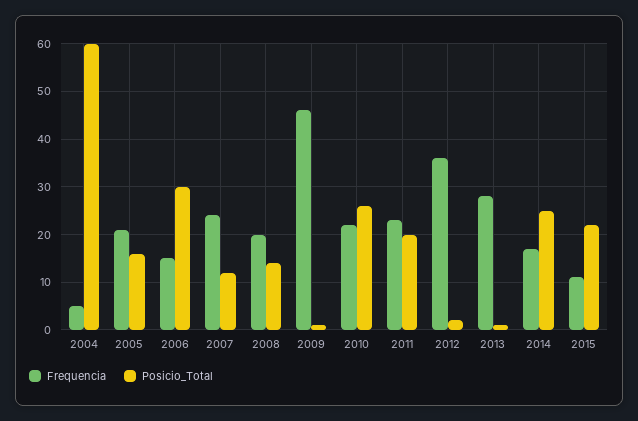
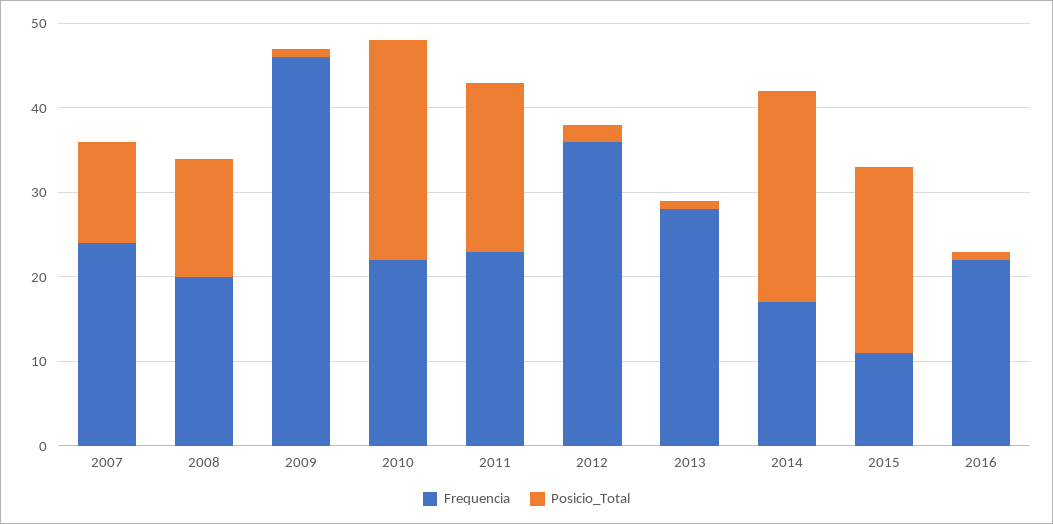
Frequencia, 2004: 5 -> none
Posicio_Total, 2004: 60 -> none
Frequencia, 2005: 20 -> none
Posicio_Total, 2005: 15 -> none
Frequencia, 2006: 15 -> none
Posicio_Total, 2006: 30 -> none
Frequencia, 2016: none -> 22
Posicio_Total, 2016: none -> 1

